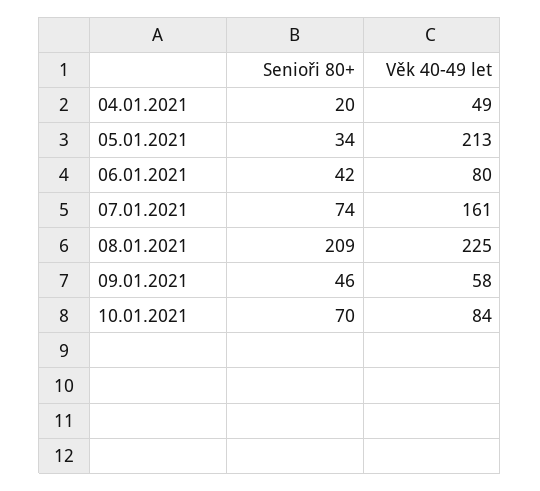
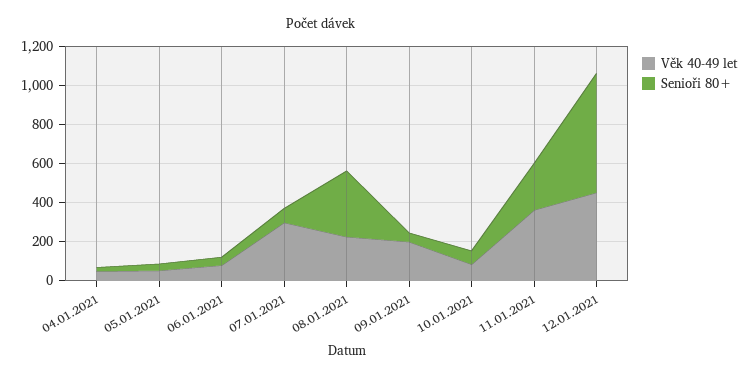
Věk 40-49 let, 05.01.2021: 213 -> 50
Věk 40-49 let, 07.01.2021: 161 -> 300
Senioři 80+, 08.01.2021: 209 -> 350
Věk 40-49 let, 09.01.2021: 58 -> 200
Věk 40-49 let, 11.01.2021: none -> 350
Senioři 80+, 11.01.2021: none -> 250
Věk 40-49 let, 12.01.2021: none -> 450
Senioři 80+, 12.01.2021: none -> 600

